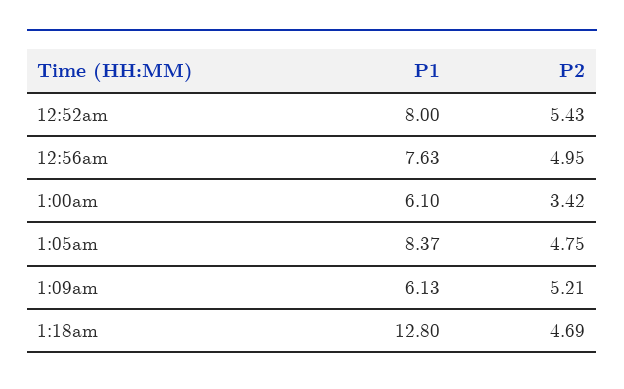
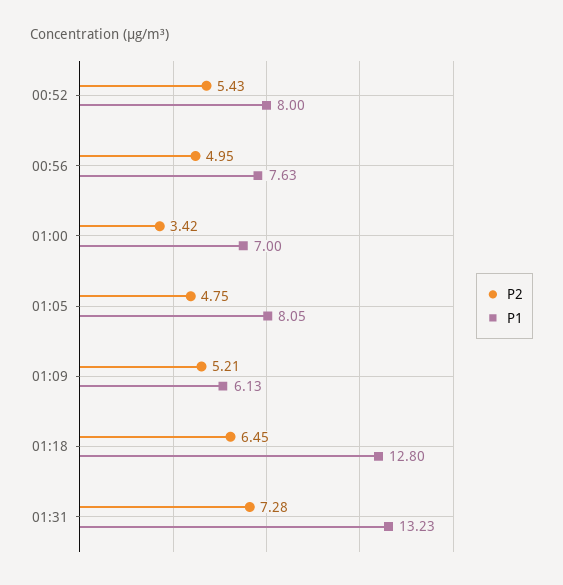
P1, 1:00am: 6.1 -> 7
P1, 1:05am: 8.37 -> 8.05
P2, 1:18am: 4.69 -> 6.45
P2, 01:31: none -> 7.28
P1, 01:31: none -> 13.23

